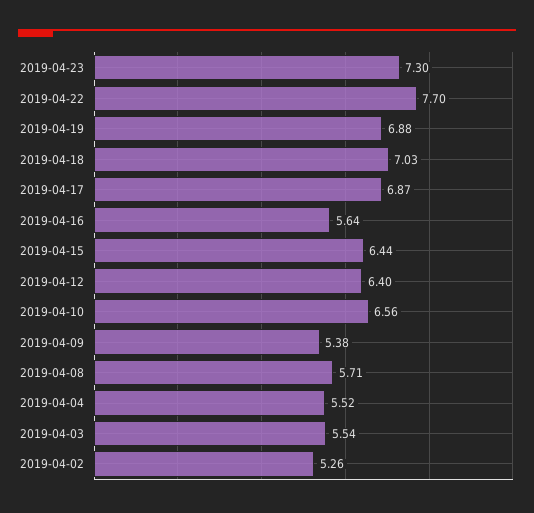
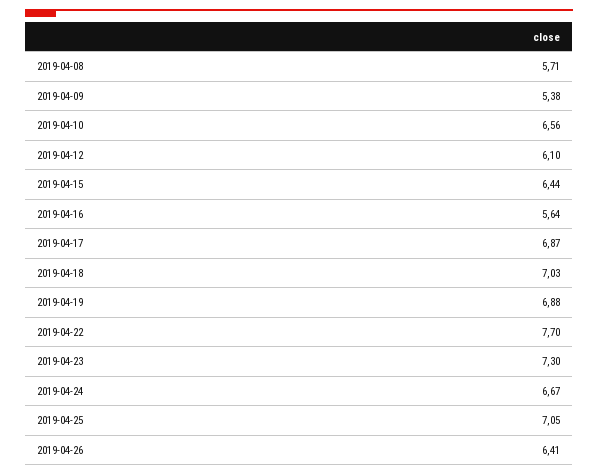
2019-04-12: 6.4 -> 6.1
2019-04-04: 5.52 -> none
2019-04-03: 5.54 -> none
2019-04-02: 5.26 -> none
2019-04-24: none -> 6.67
2019-04-25: none -> 7.05
2019-04-26: none -> 6.41

